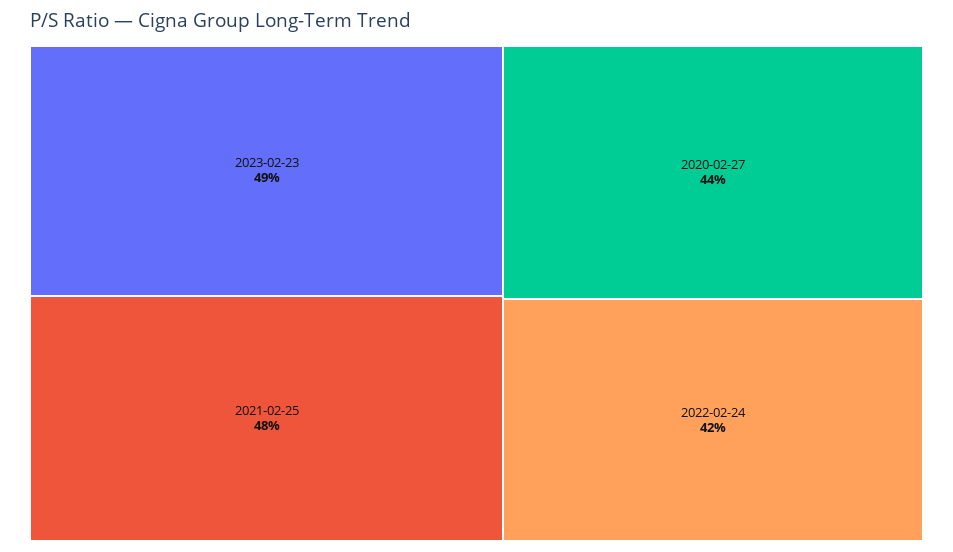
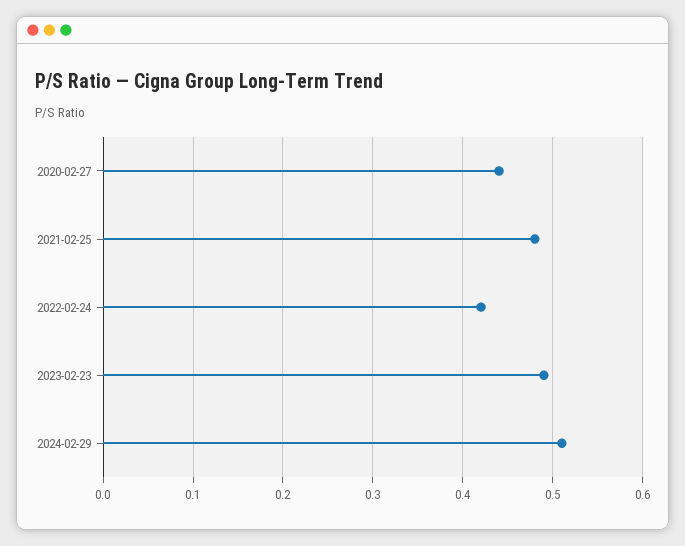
2024-02-29: none -> 0.51

